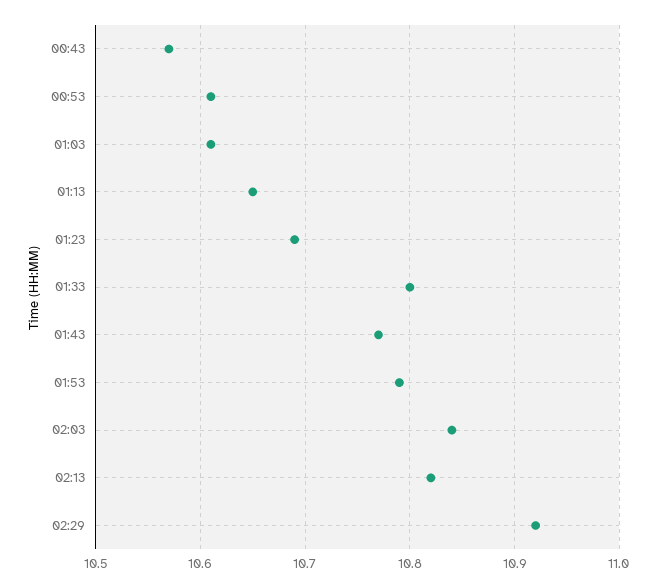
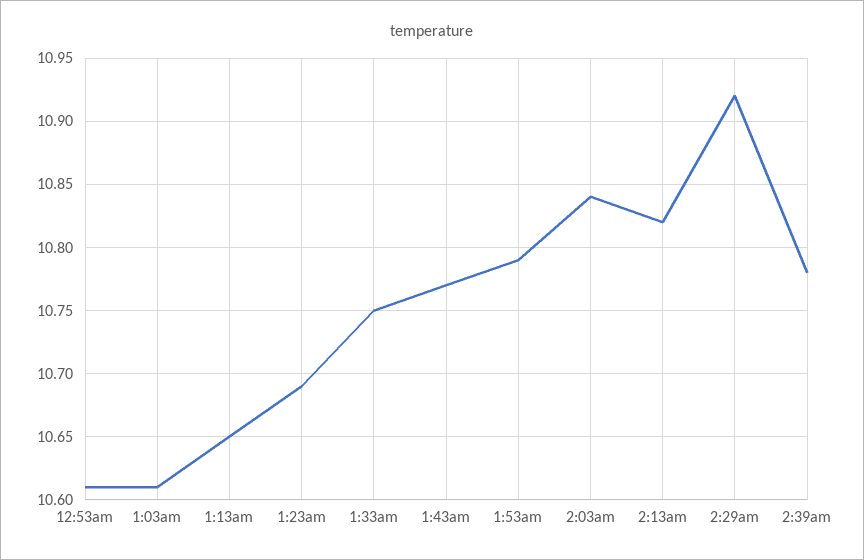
00:43: 10.57 -> none
01:33: 10.8 -> 10.75
2:39am: none -> 10.78

